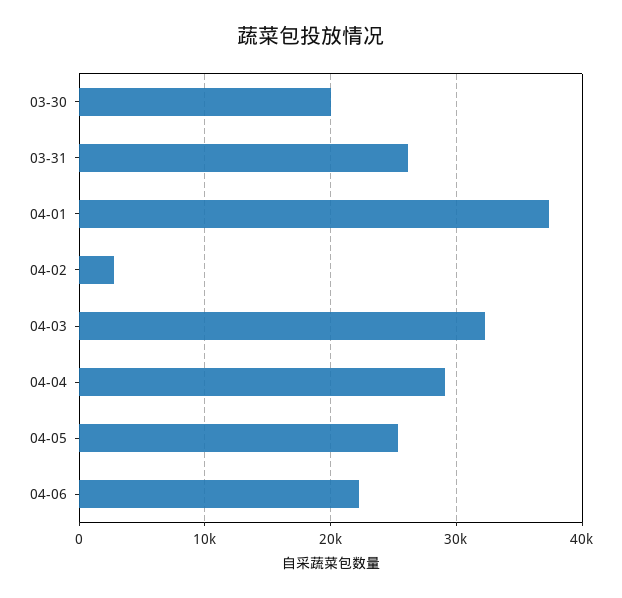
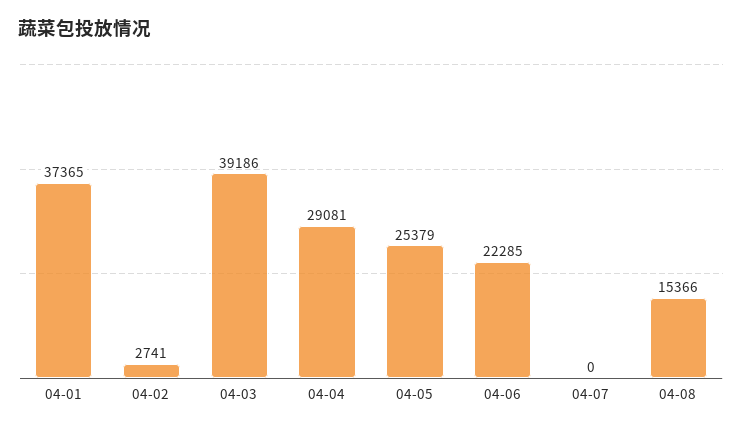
03-30: 20000 -> none
03-31: 26000 -> none
04-03: 32000 -> 39186
04-07: none -> 0
04-08: none -> 15366

